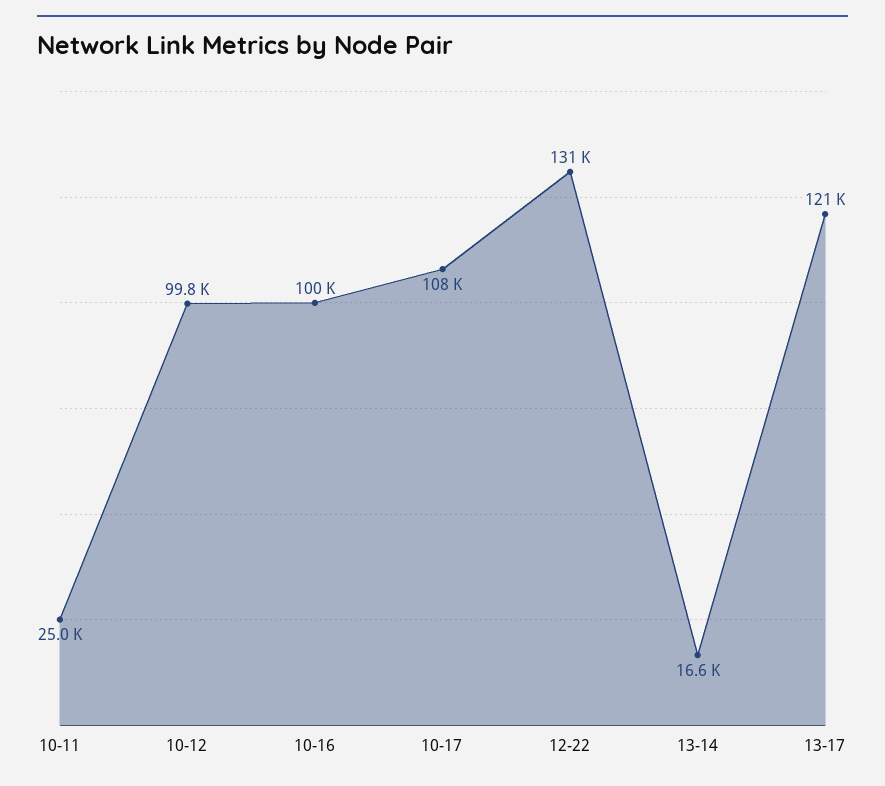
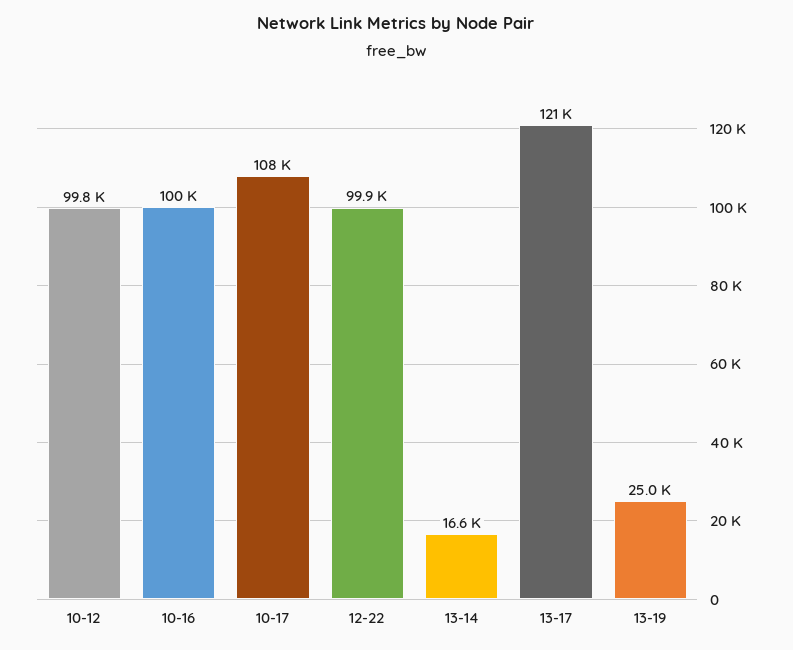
10-11: 25000 -> none
12-22: 131000 -> 99900
13-19: none -> 25000

